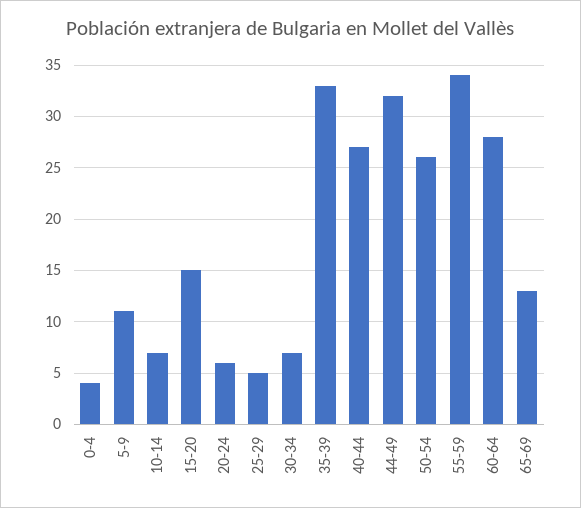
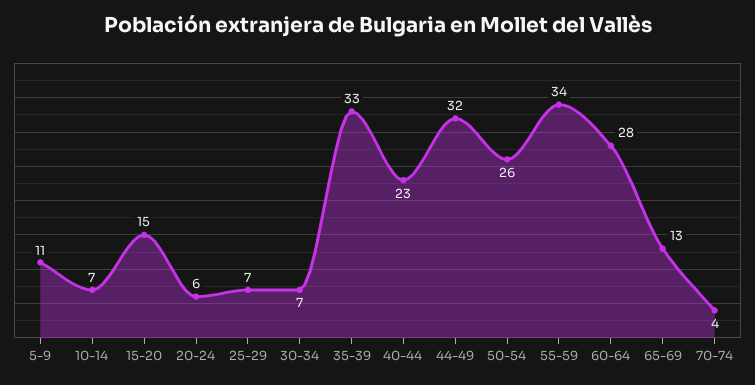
0-4: 4 -> none
25-29: 5 -> 7
40-44: 27 -> 23
70-74: none -> 4

